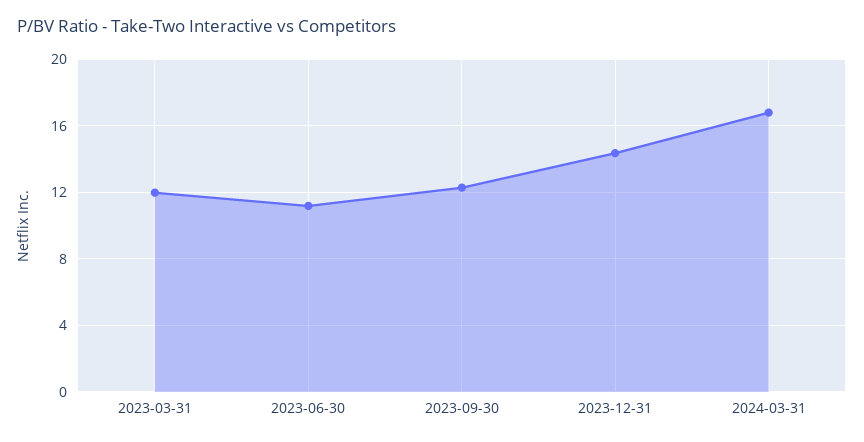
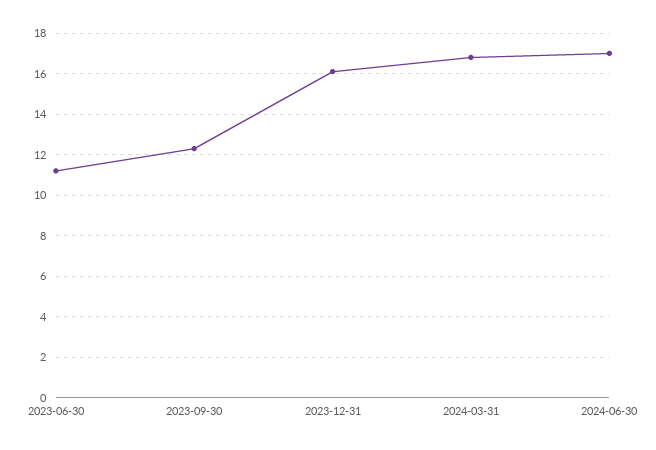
2023-03-31: 12 -> none
2023-12-31: 14.5 -> 16
2024-06-30: none -> 17

